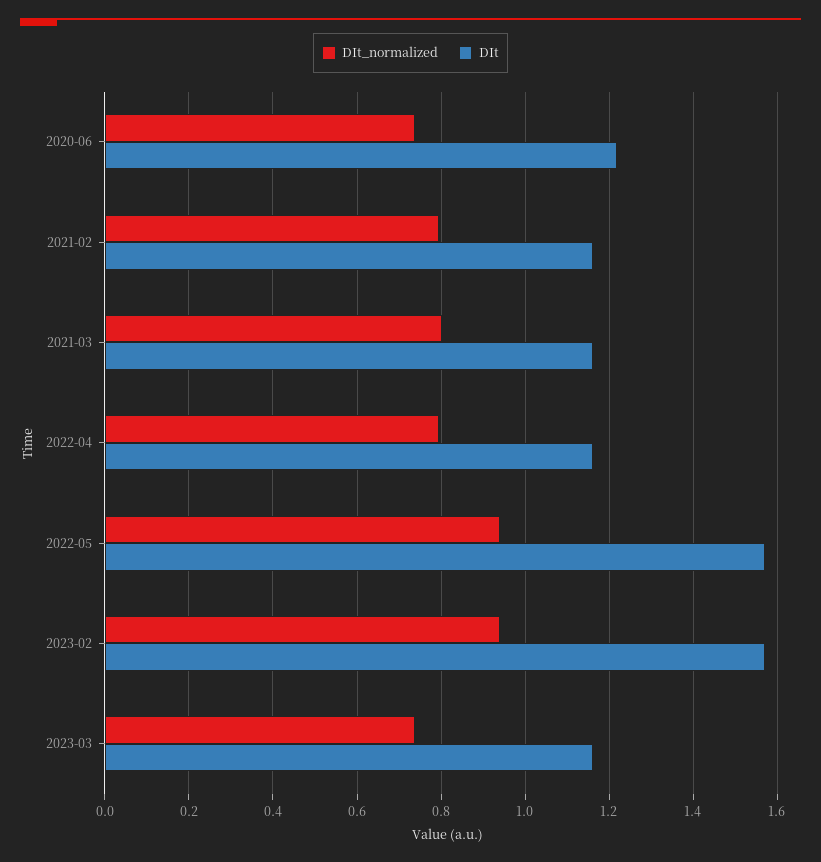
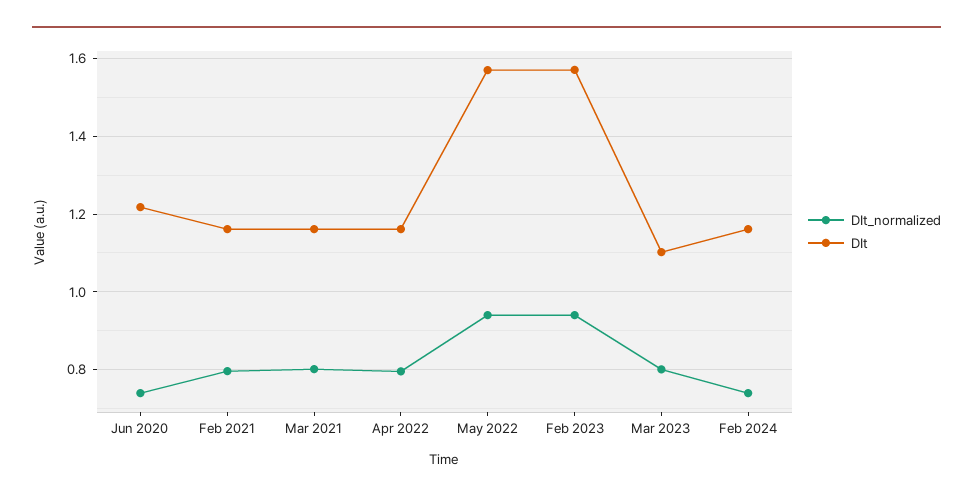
DIt_normalized, 2023-03: 0.74 -> 0.8
DIt, 2023-03: 1.16 -> 1.1
DIt_normalized, Feb 2024: none -> 0.74
DIt, Feb 2024: none -> 1.16

